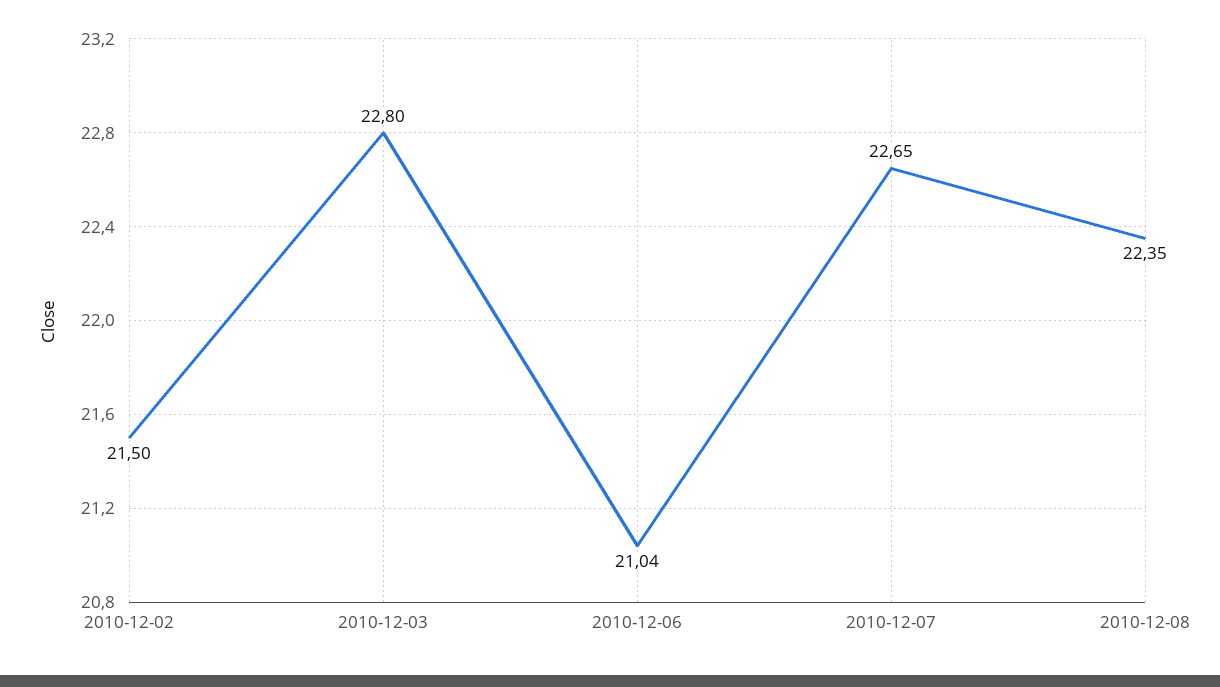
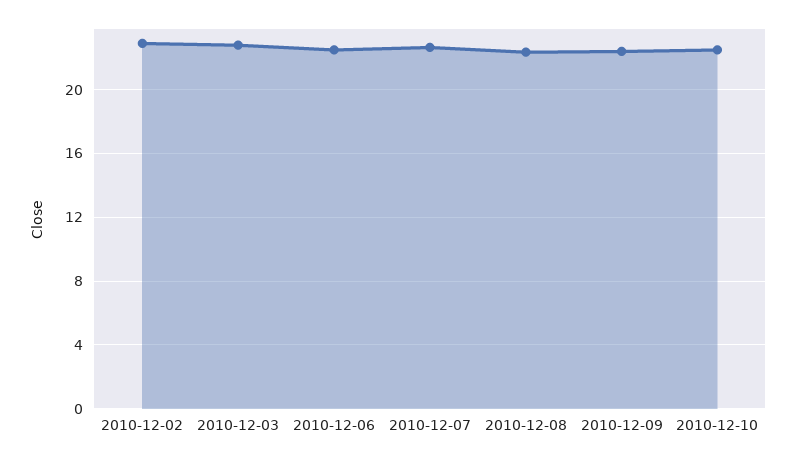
2010-12-02: 21.5 -> 23
2010-12-06: 21.04 -> 22.5
2010-12-09: none -> 22.5
2010-12-10: none -> 22.5

